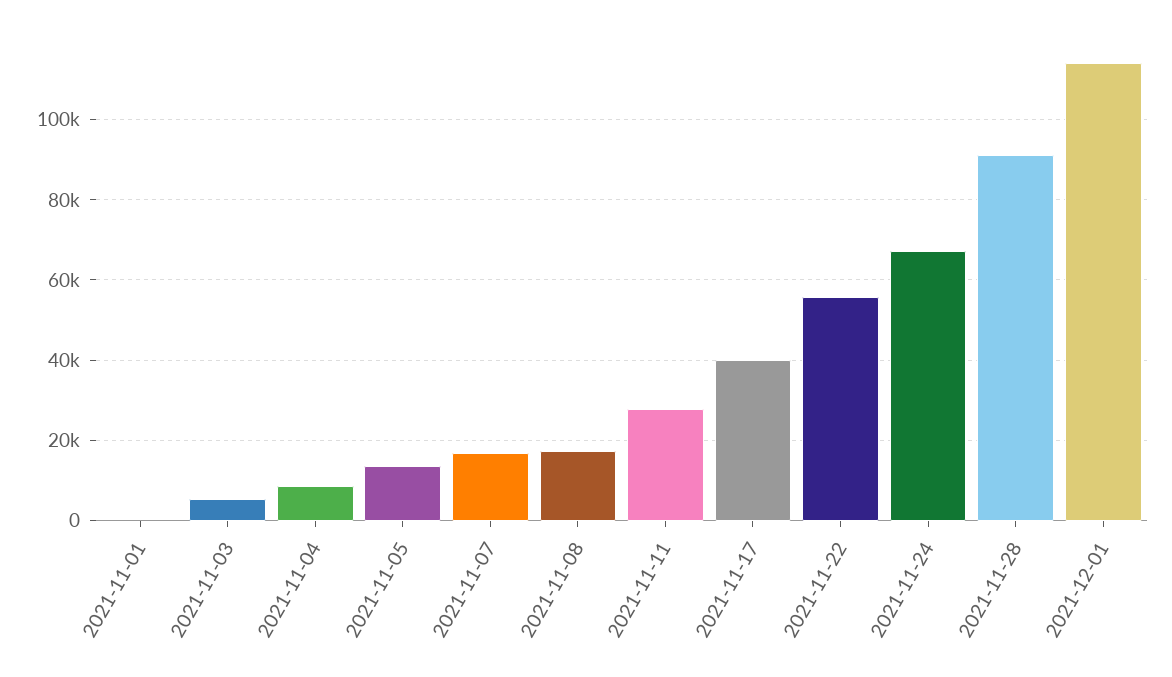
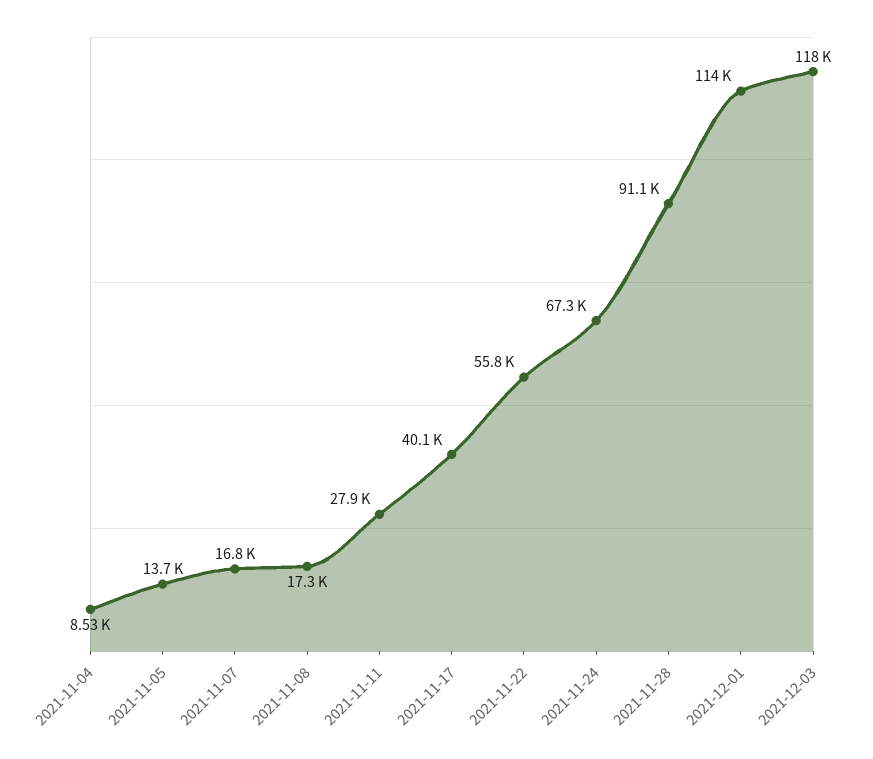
2021-11-01: 0 -> none
2021-11-03: 6000 -> none
2021-12-03: none -> 118000

